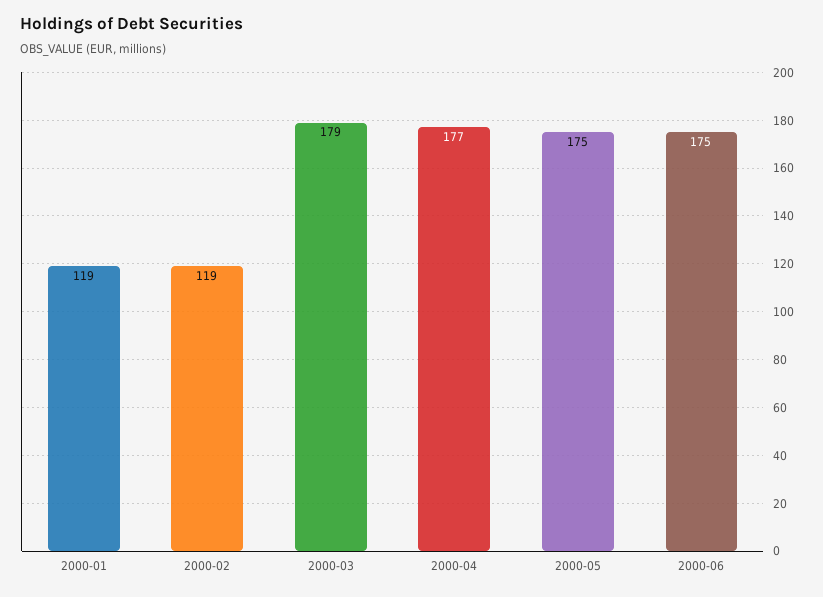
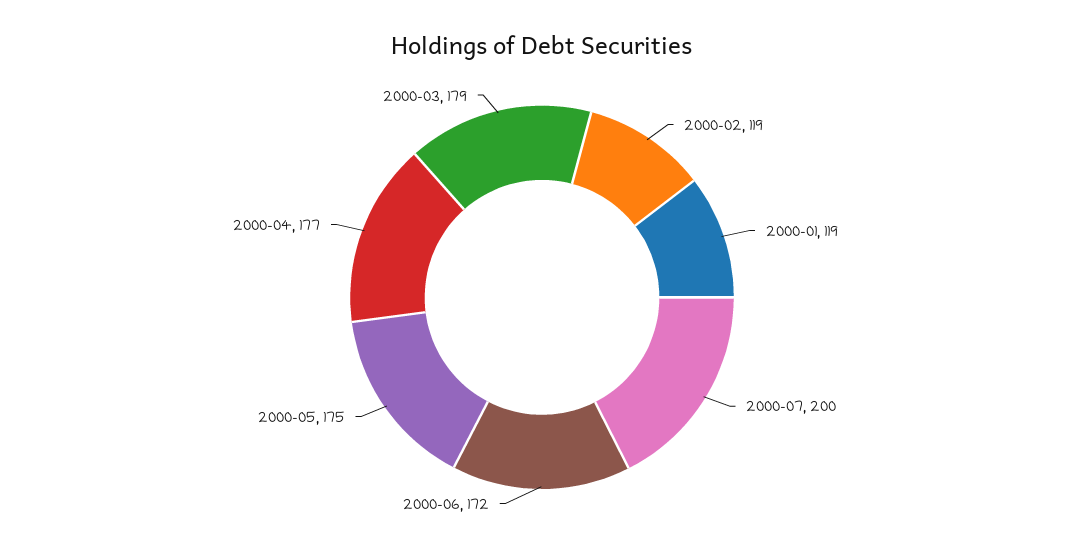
2000-06: 175 -> 172
2000-07: none -> 200

